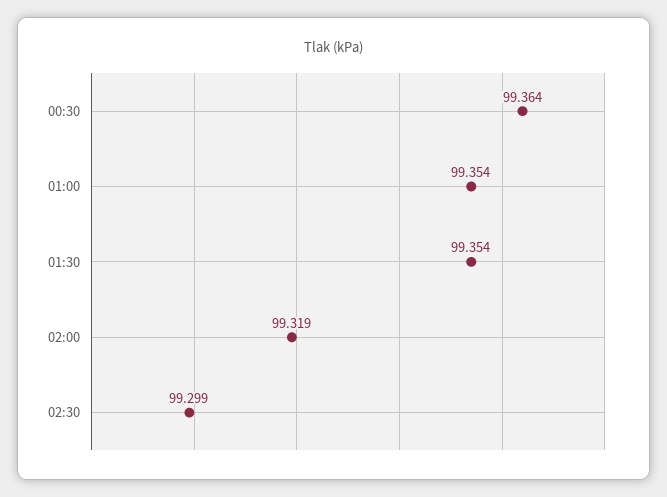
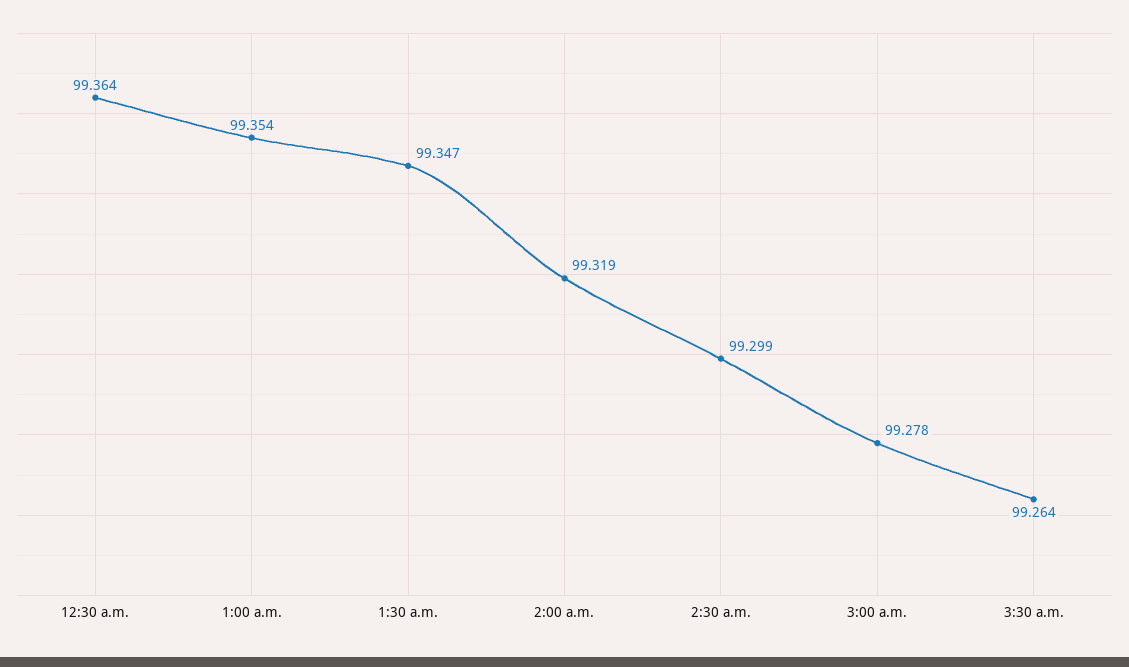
01:30: 99.354 -> 99.347
3:00 a.m.: none -> 99.278
3:30 a.m.: none -> 99.264

